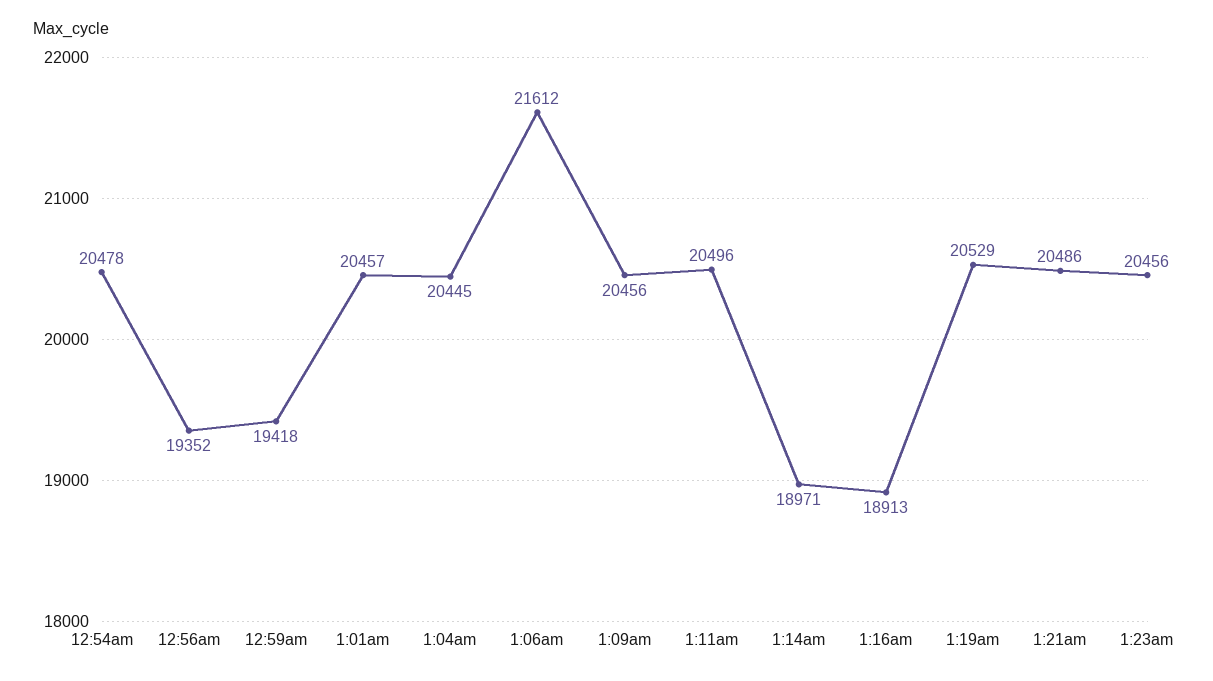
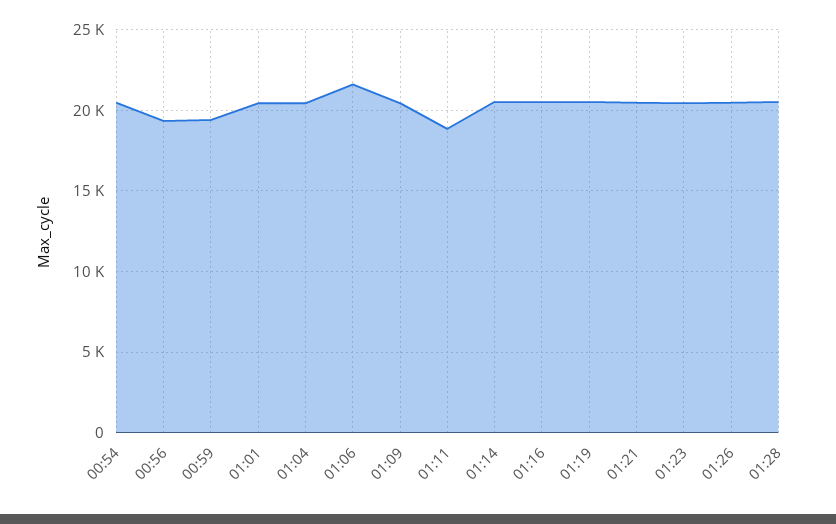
1:11am: 20496 -> 19000
1:14am: 18971 -> 20500
1:16am: 18913 -> 20500
01:26: none -> 20500
01:28: none -> 20500

